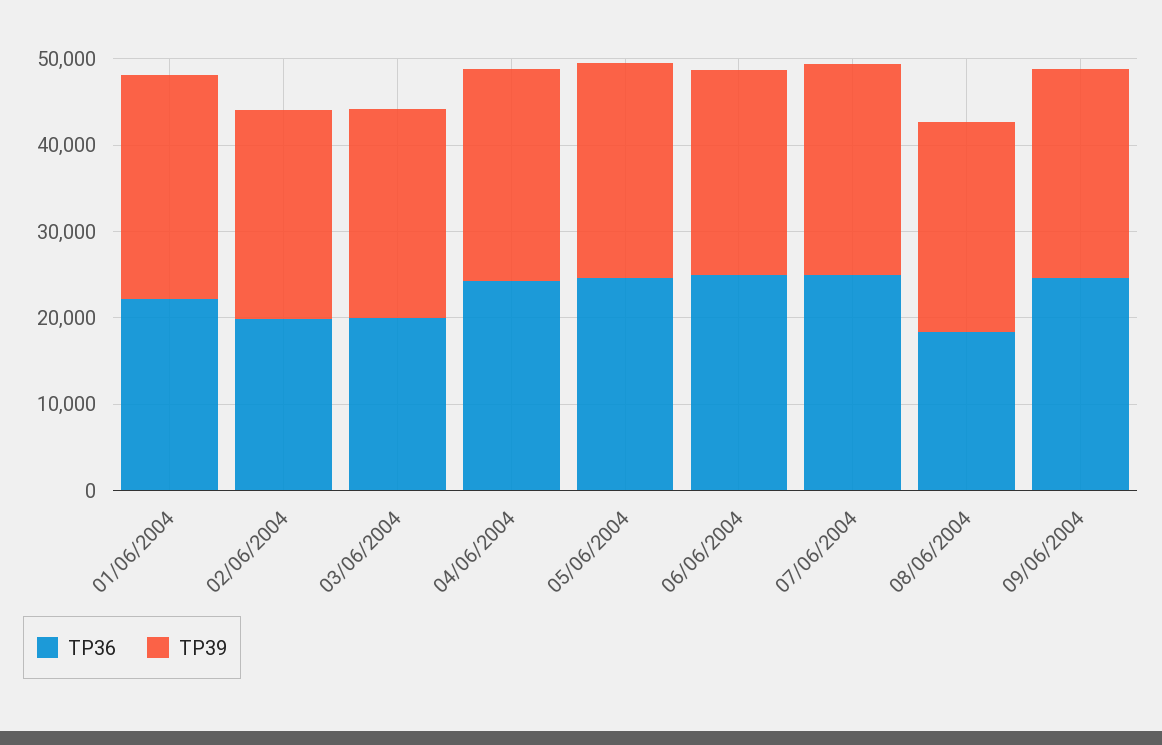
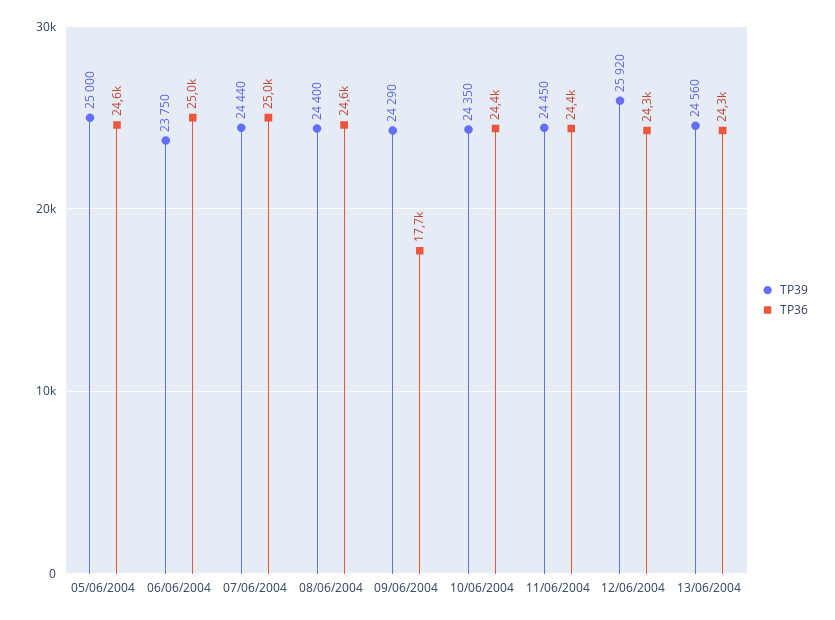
TP36, 01/06/2004: 22000 -> none
TP39, 01/06/2004: 26000 -> none
TP36, 02/06/2004: 20000 -> none
TP39, 02/06/2004: 24000 -> none
TP36, 03/06/2004: 20000 -> none
TP39, 03/06/2004: 24000 -> none
TP36, 04/06/2004: 24000 -> none
TP39, 04/06/2004: 24000 -> none
TP36, 08/06/2004: 18000 -> 24600
TP36, 09/06/2004: 24000 -> 17700
TP39, 10/06/2004: none -> 24350
TP36, 10/06/2004: none -> 24400
TP39, 11/06/2004: none -> 24450
TP36, 11/06/2004: none -> 24400
TP39, 12/06/2004: none -> 25920
TP36, 12/06/2004: none -> 24300
TP39, 13/06/2004: none -> 24560
TP36, 13/06/2004: none -> 24300

